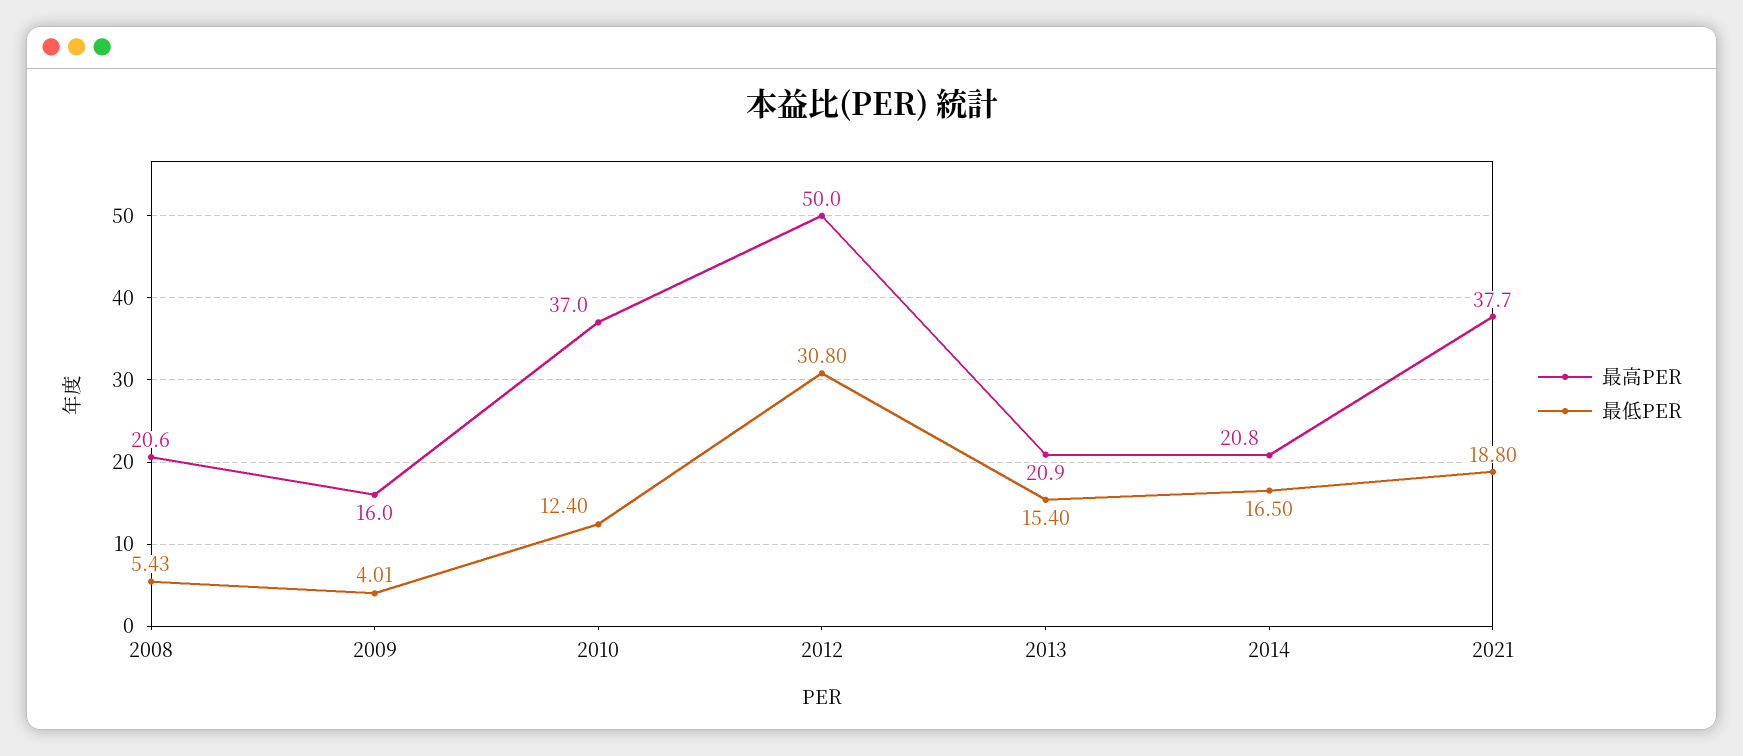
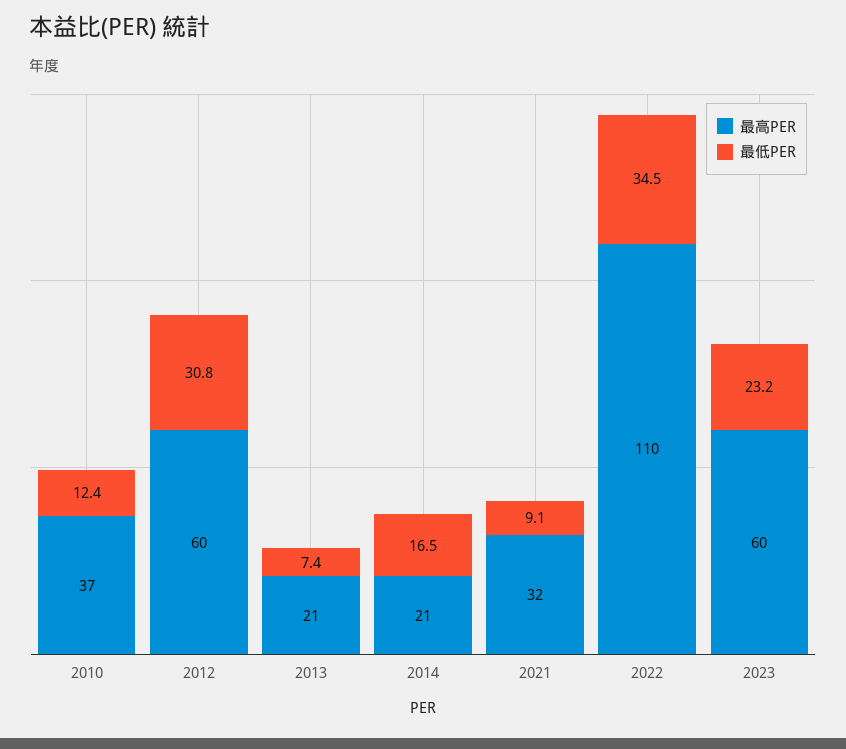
最高PER, 2008: 20.6 -> none
最低PER, 2008: 5.43 -> none
最高PER, 2009: 16 -> none
最低PER, 2009: 4.01 -> none
最高PER, 2012: 50 -> 60
最低PER, 2013: 15.4 -> 7.4
最高PER, 2021: 37.7 -> 32
最低PER, 2021: 18.8 -> 9.1
最高PER, 2022: none -> 110
最低PER, 2022: none -> 34.5
最高PER, 2023: none -> 60
最低PER, 2023: none -> 23.2

